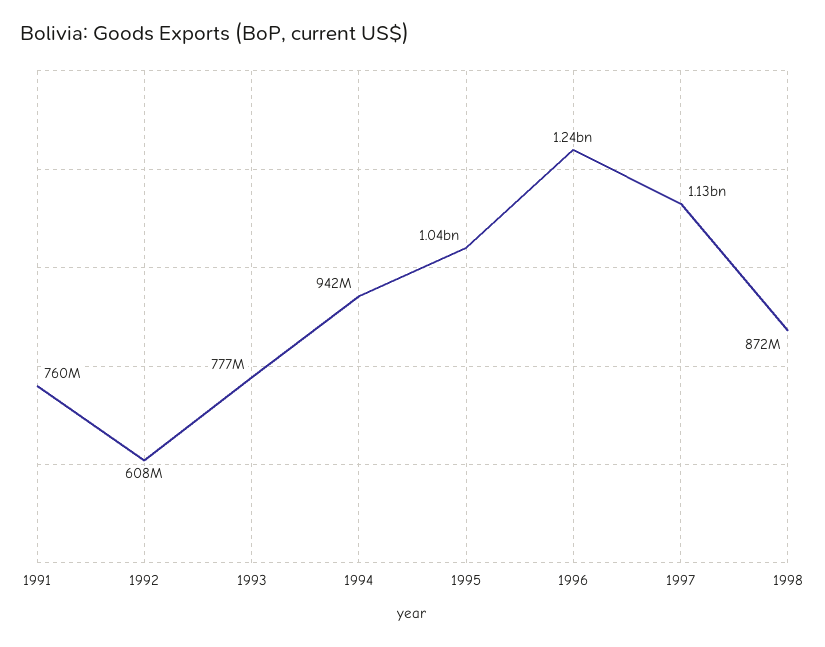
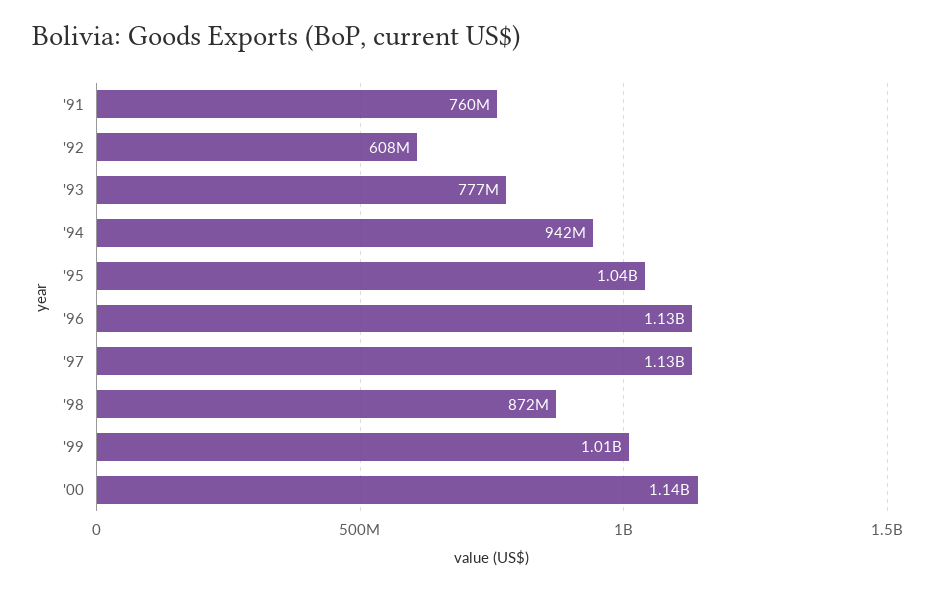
1996: 1240000000 -> 1130000000
'99: none -> 1010000000
'00: none -> 1140000000

